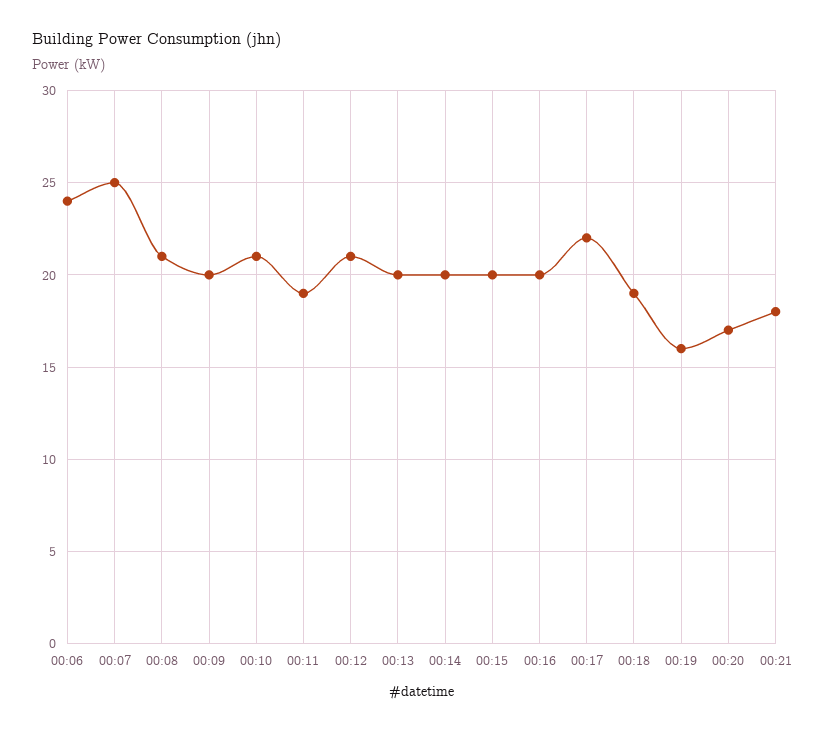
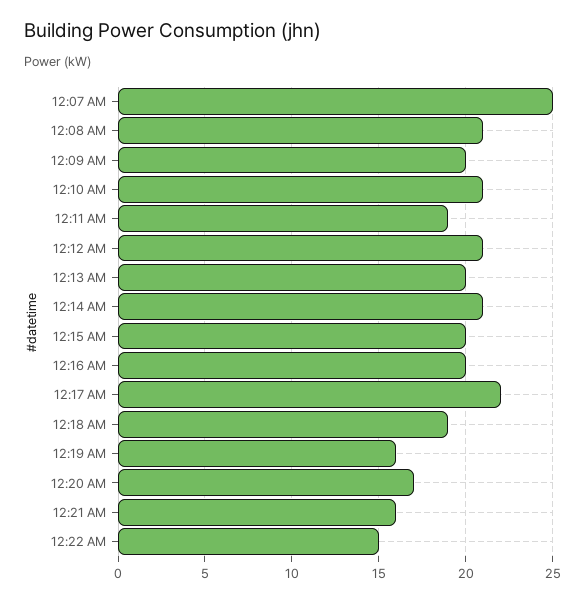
00:06: 24 -> none
00:14: 20 -> 21
00:21: 18 -> 16
12:22 AM: none -> 15

